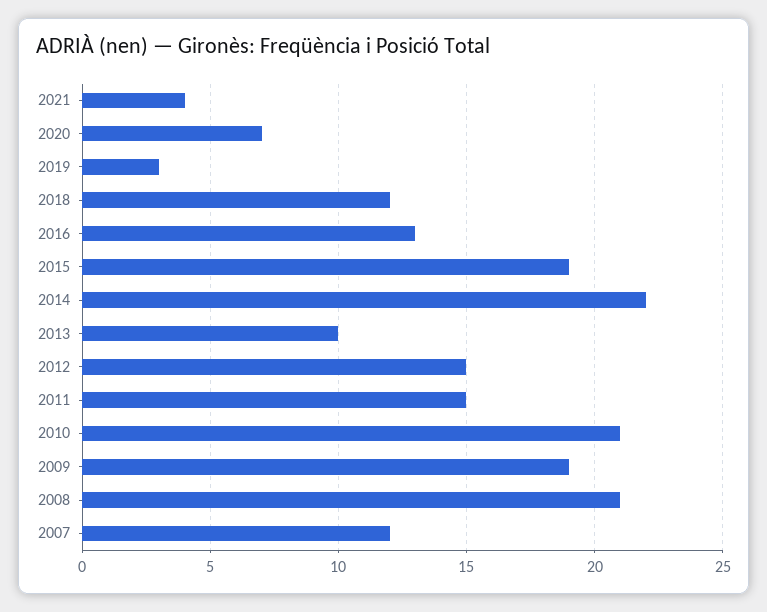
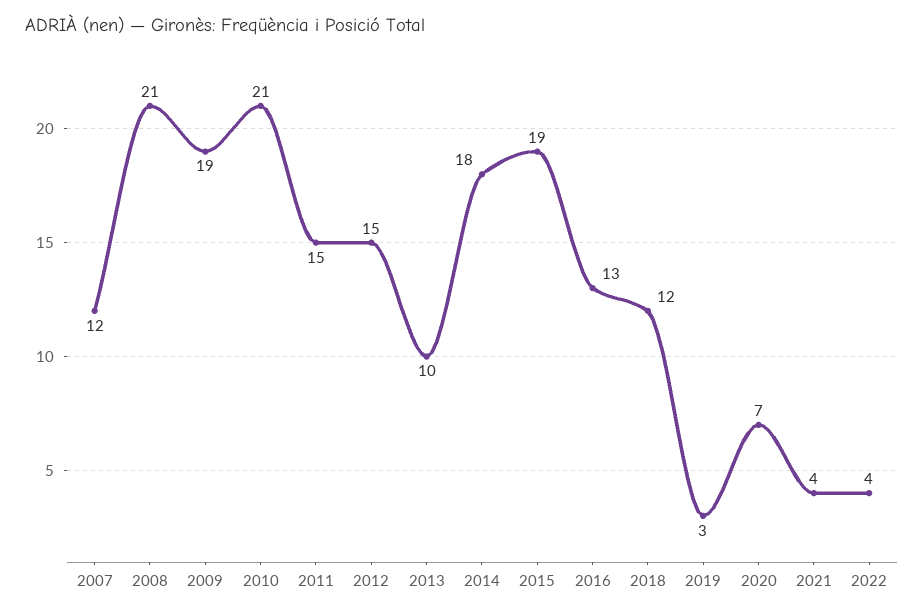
2014: 22 -> 18
2022: none -> 4

